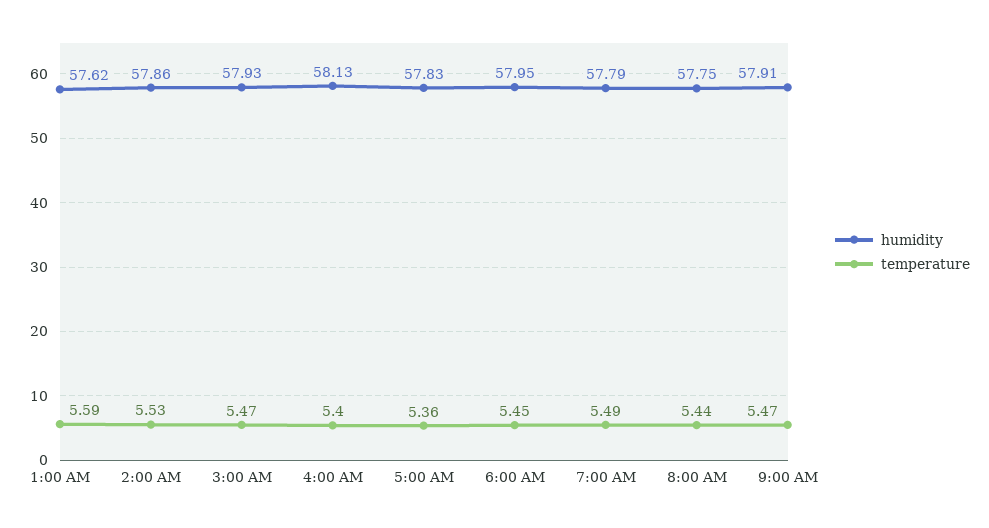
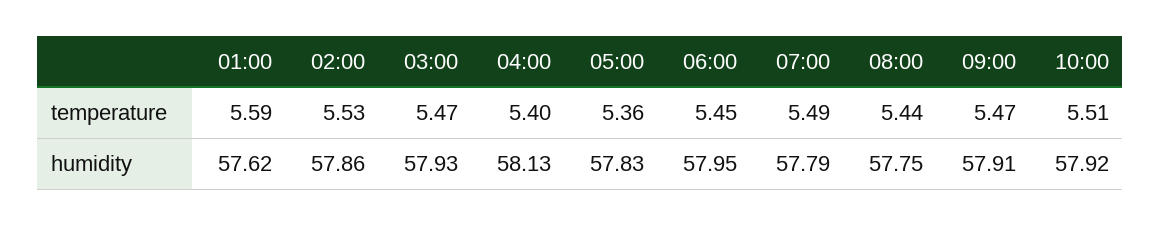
temperature, 10:00: none -> 5.51
humidity, 10:00: none -> 57.92

